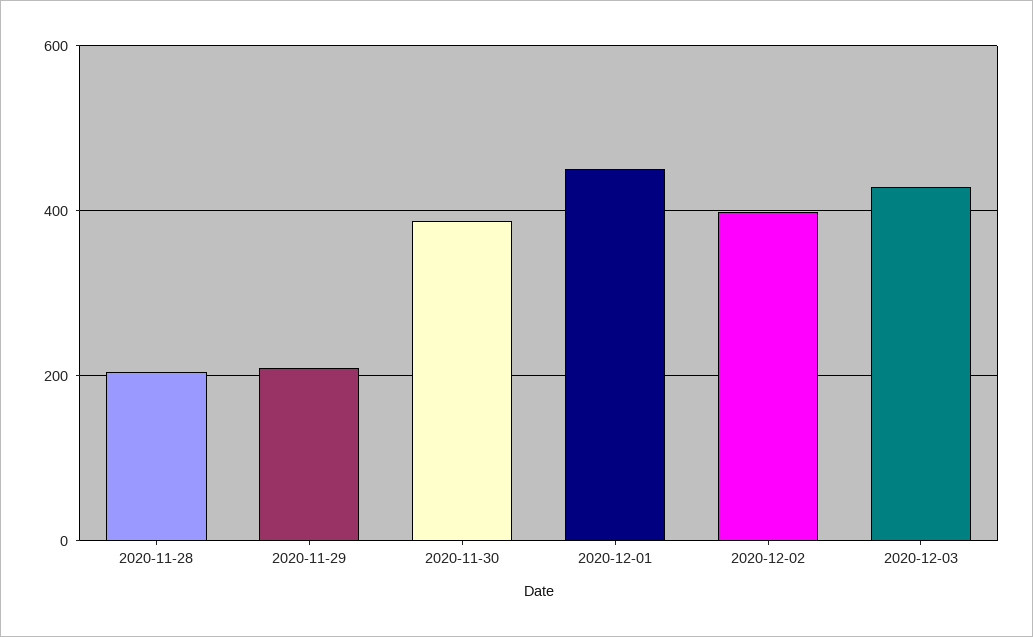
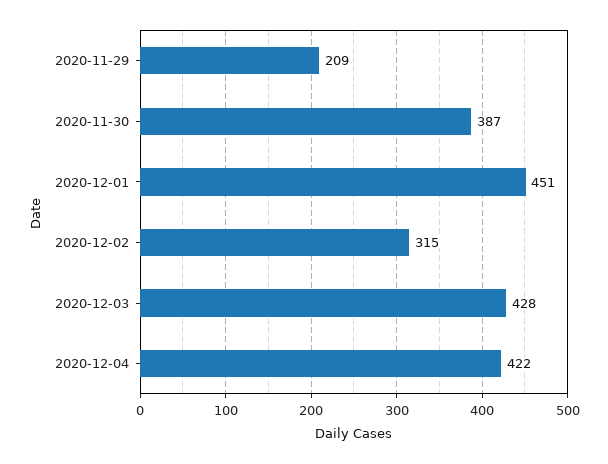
2020-11-28: 200 -> none
2020-12-02: 400 -> 315
2020-12-04: none -> 422

